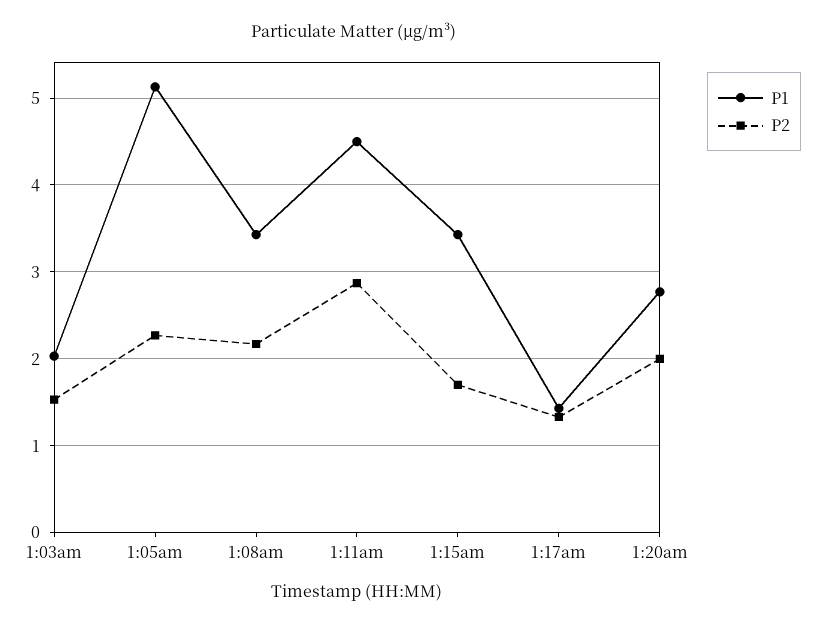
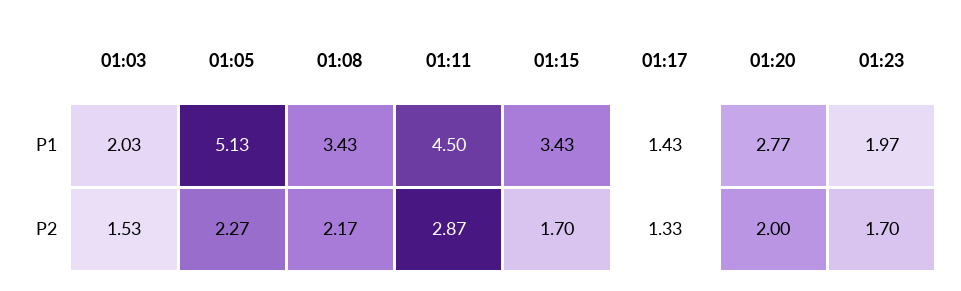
P1, 01:23: none -> 1.97
P2, 01:23: none -> 1.7

